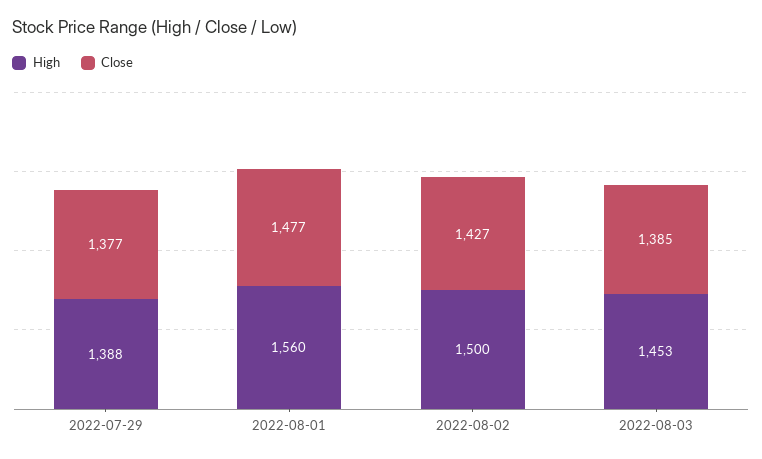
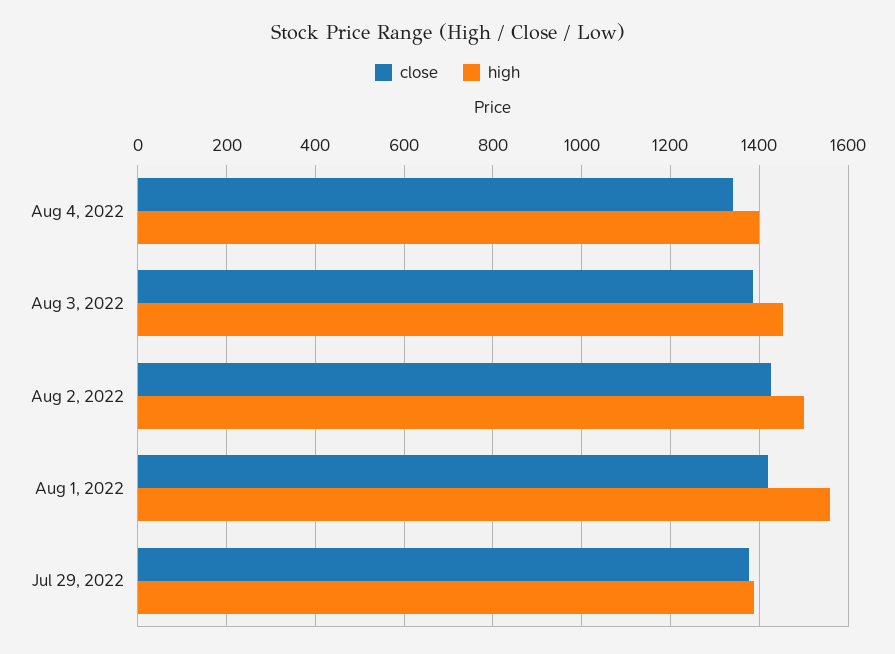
Close, 2022-08-01: 1477 -> 1420
Close, Aug 4, 2022: none -> 1340
High, Aug 4, 2022: none -> 1400

